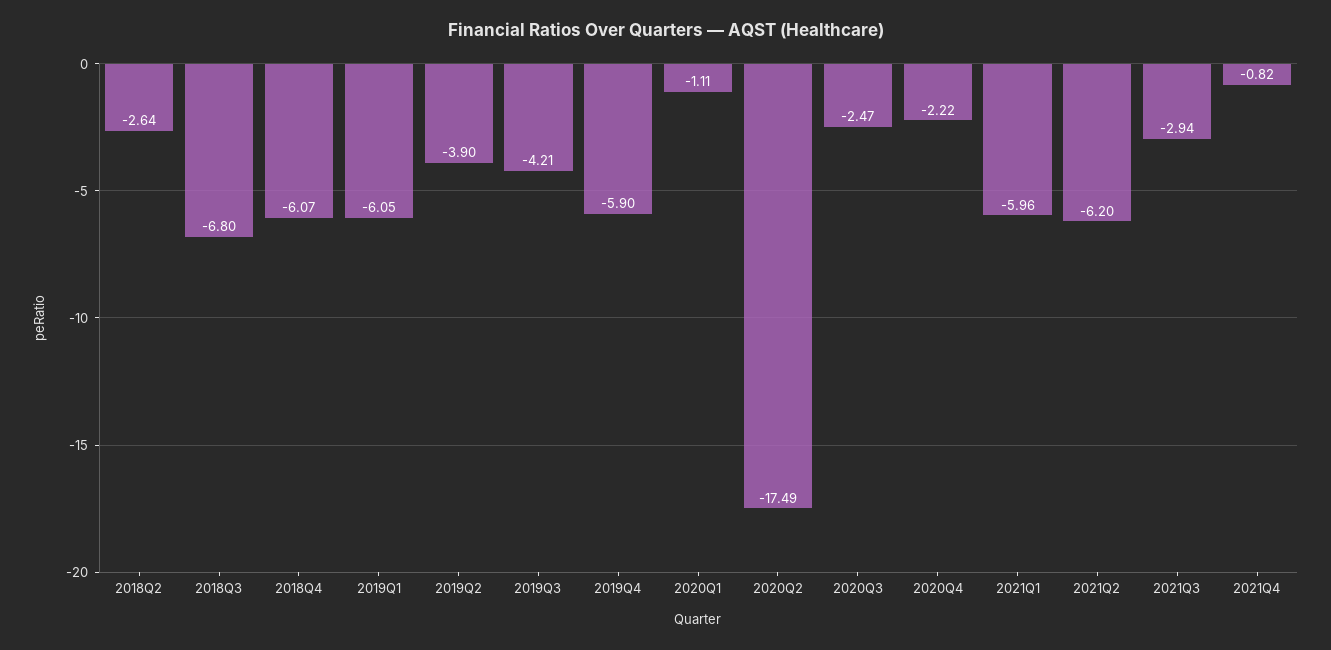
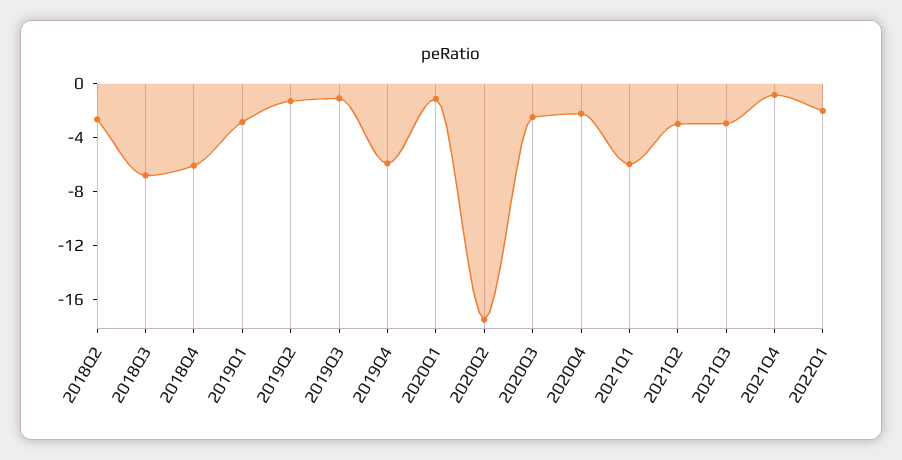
2019Q1: -6.05 -> -3
2019Q2: -3.9 -> -1
2019Q3: -4.21 -> -1
2021Q2: -6.2 -> -3
2022Q1: none -> -2

